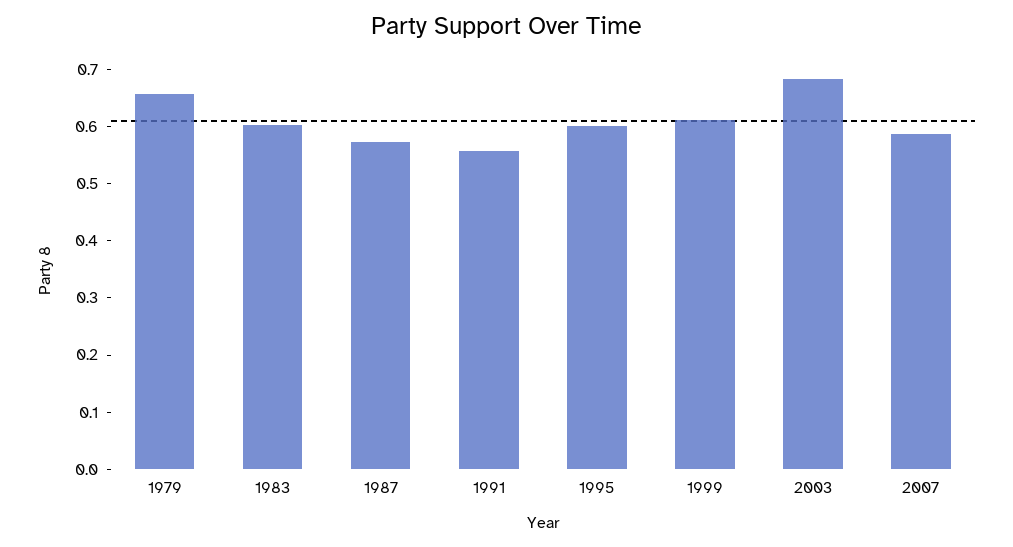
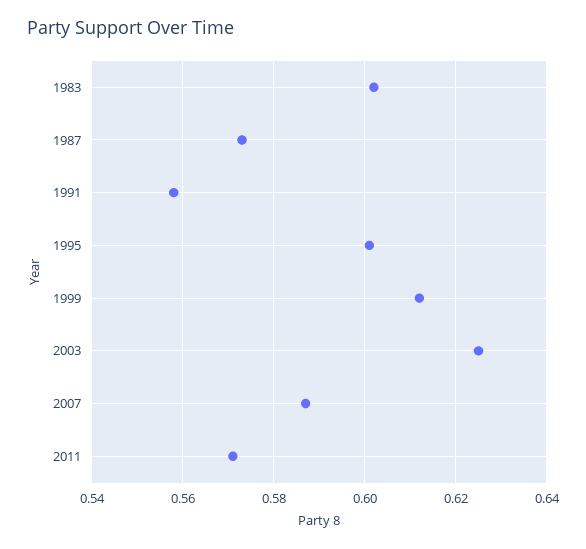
1979: 0.66 -> none
2003: 0.68 -> 0.625
2011: none -> 0.57

